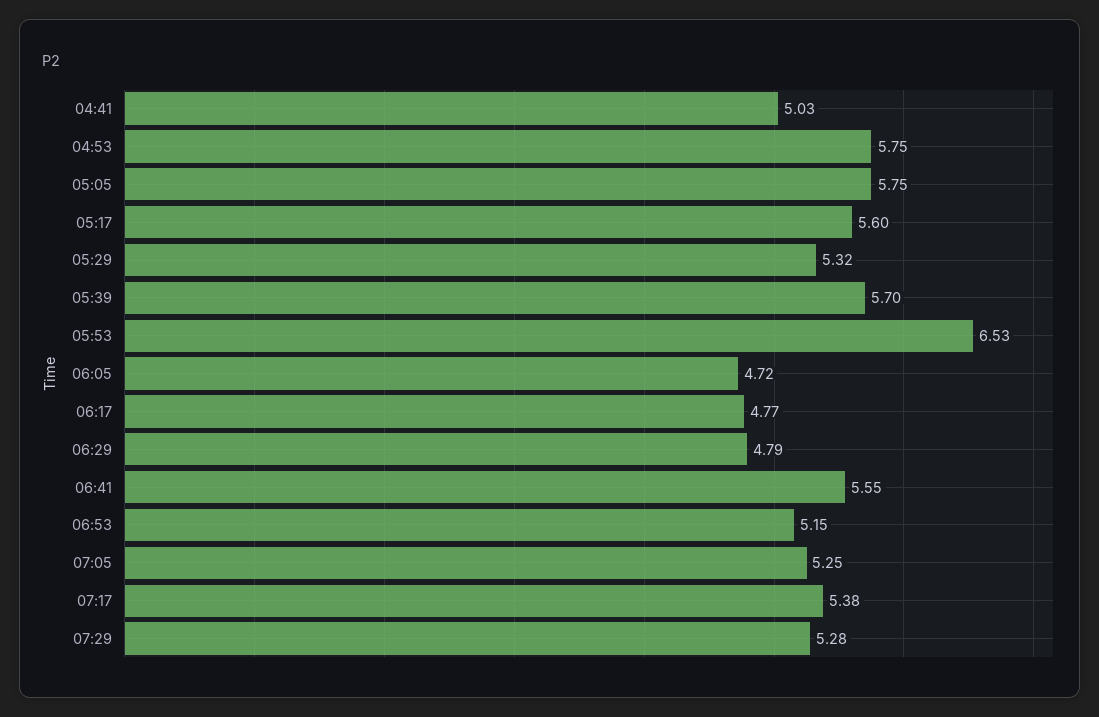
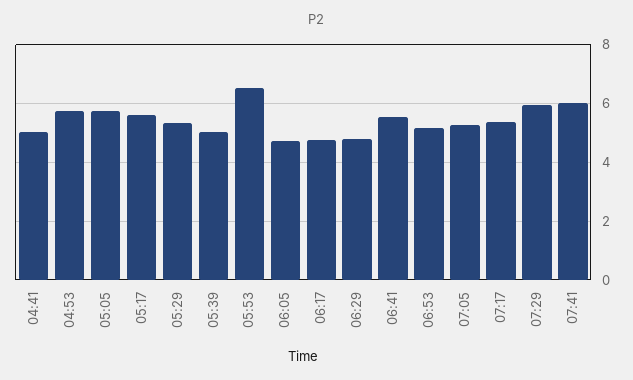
05:39: 5.7 -> 5
07:29: 5.28 -> 6
07:41: none -> 6

